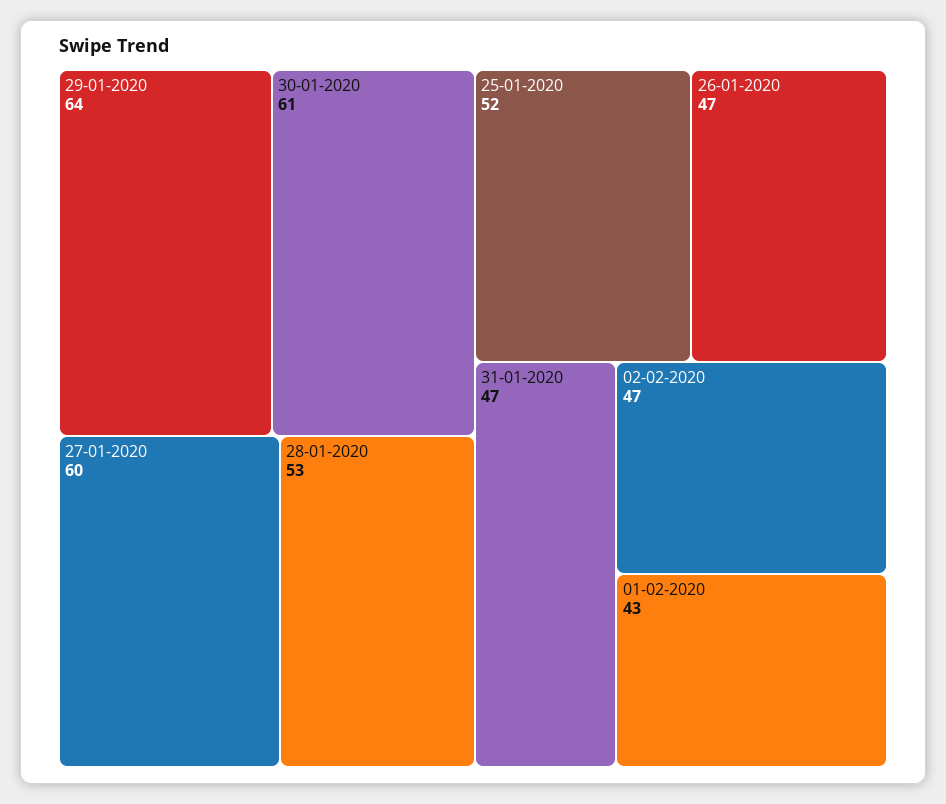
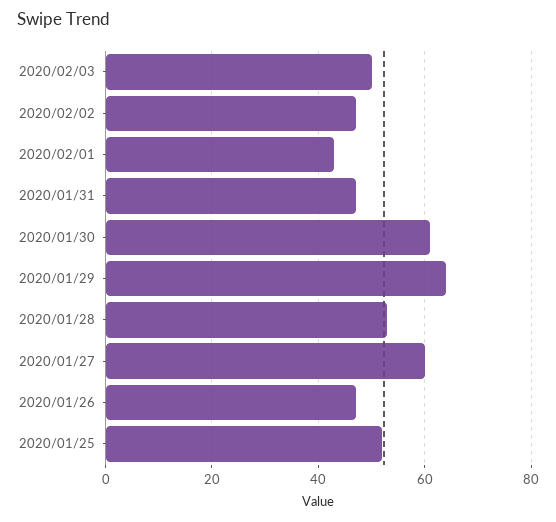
2020/02/03: none -> 50

